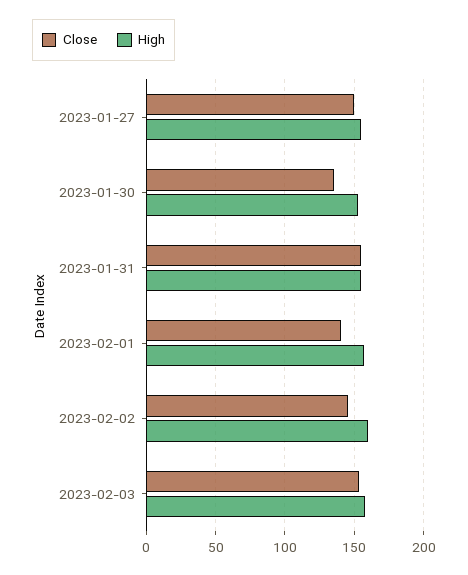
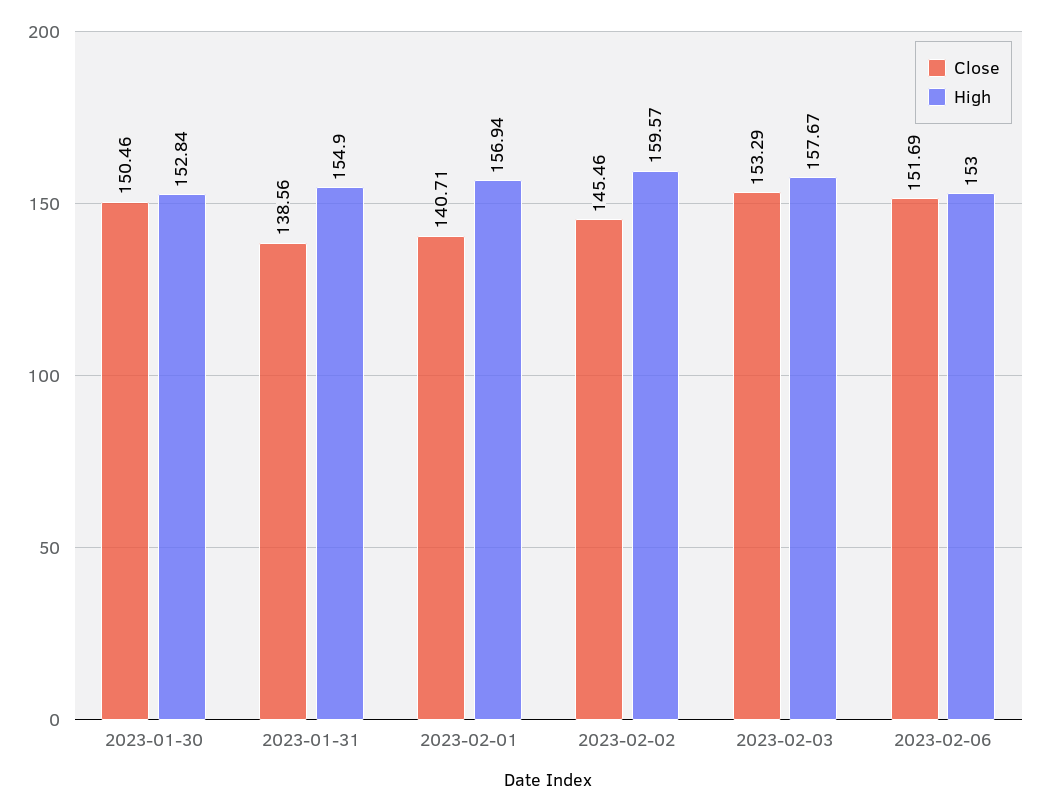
Close, 2023-01-27: 150 -> none
High, 2023-01-27: 155 -> none
Close, 2023-01-30: 135 -> 150.46
Close, 2023-01-31: 155 -> 138.56
Close, 2023-02-06: none -> 151.69
High, 2023-02-06: none -> 153

